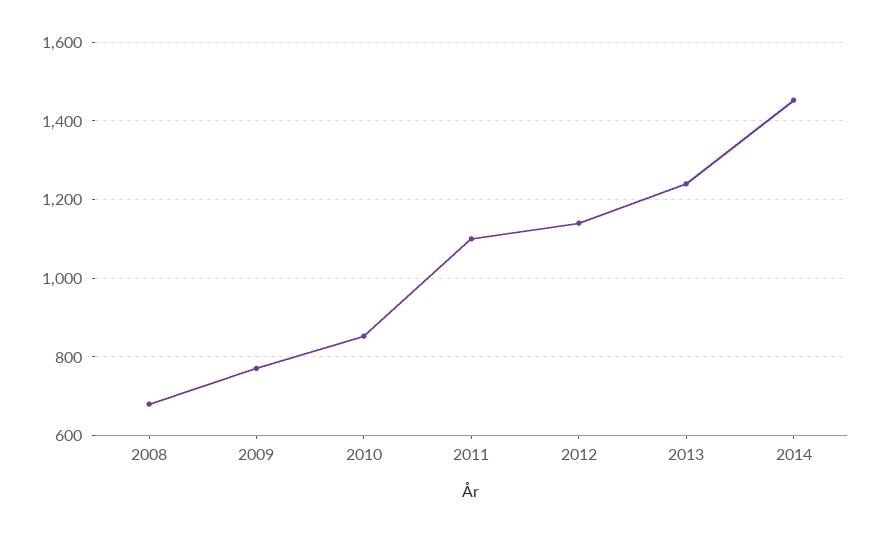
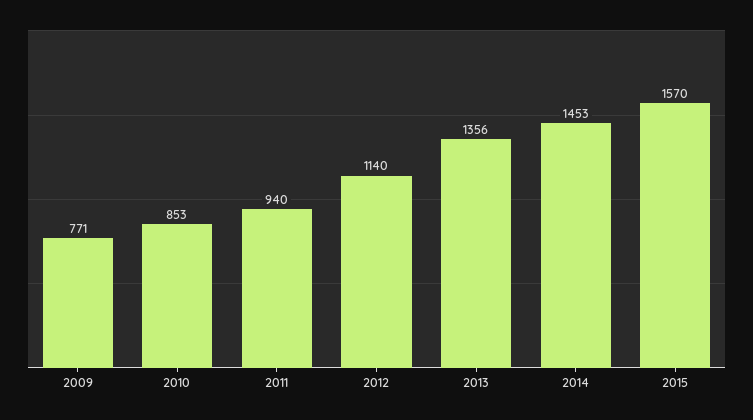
2008: 680 -> none
2011: 1100 -> 940
2013: 1240 -> 1356
2015: none -> 1570

